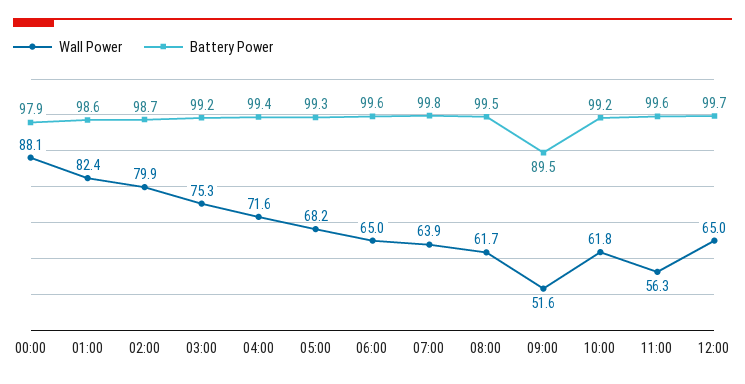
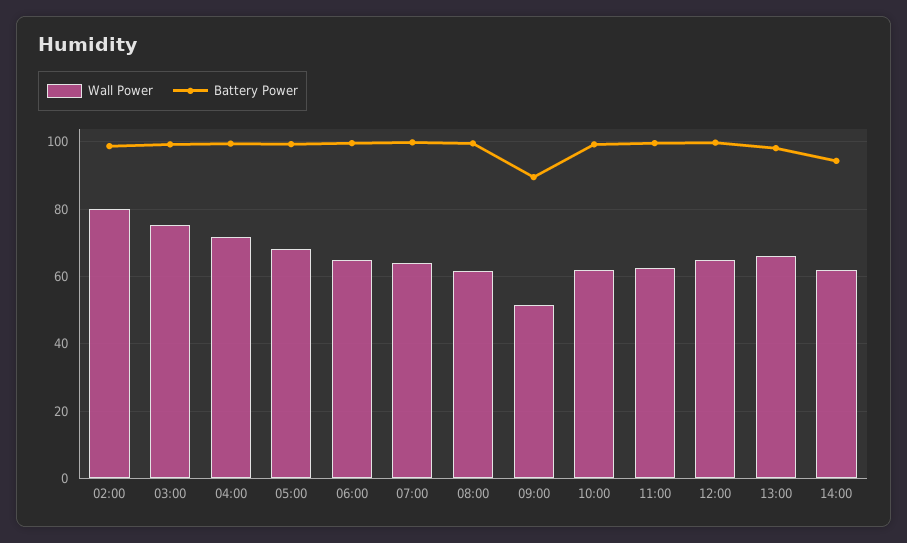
Wall Power, 00:00: 88.1 -> none
Battery Power, 00:00: 97.9 -> none
Wall Power, 01:00: 82.4 -> none
Battery Power, 01:00: 98.6 -> none
Wall Power, 11:00: 56.3 -> 62
Wall Power, 13:00: none -> 66
Battery Power, 13:00: none -> 98
Wall Power, 14:00: none -> 62
Battery Power, 14:00: none -> 94

